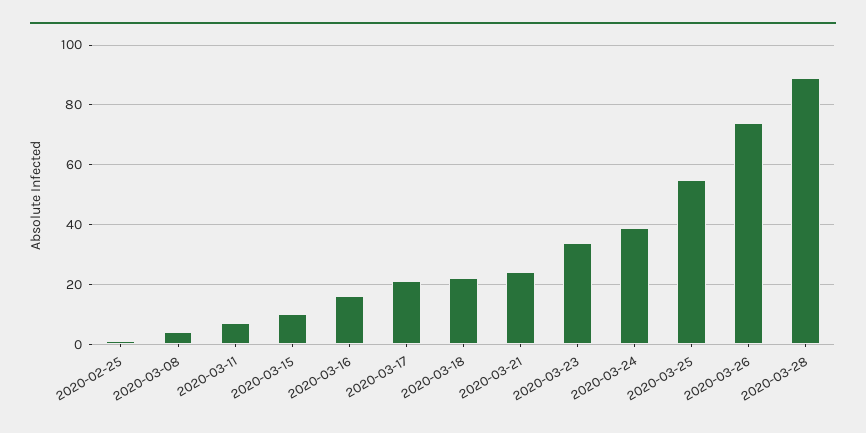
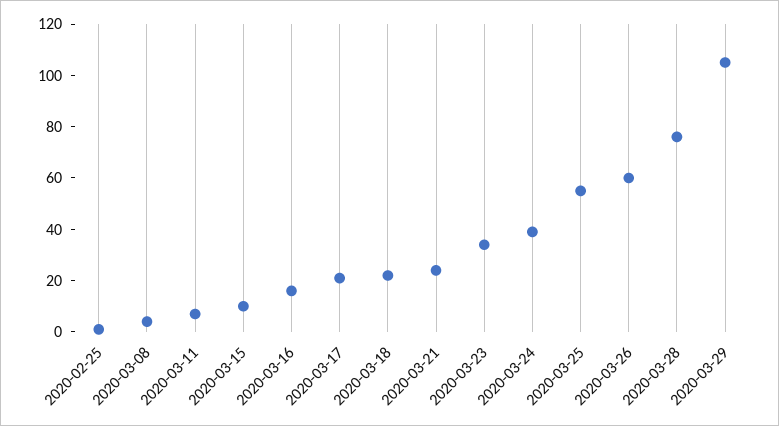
2020-03-26: 75 -> 60
2020-03-28: 90 -> 75
2020-03-29: none -> 105

